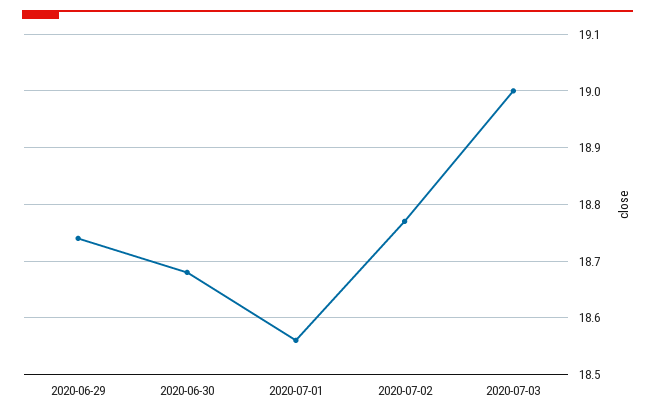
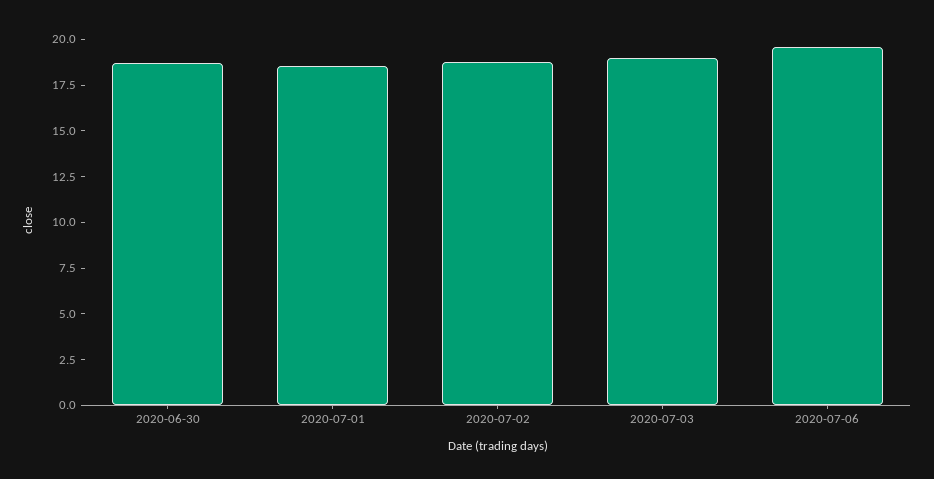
2020-06-29: 18.75 -> none
2020-07-06: none -> 19.5

